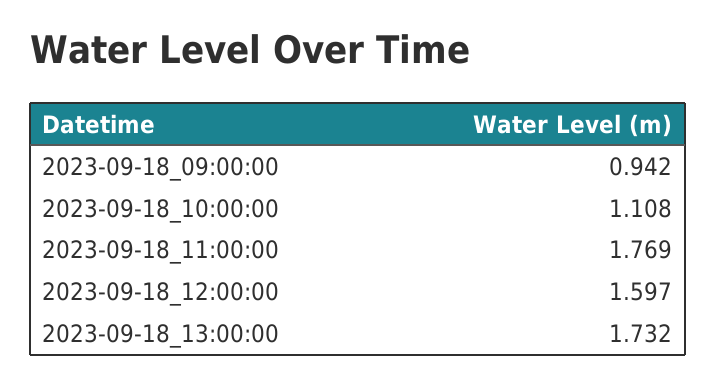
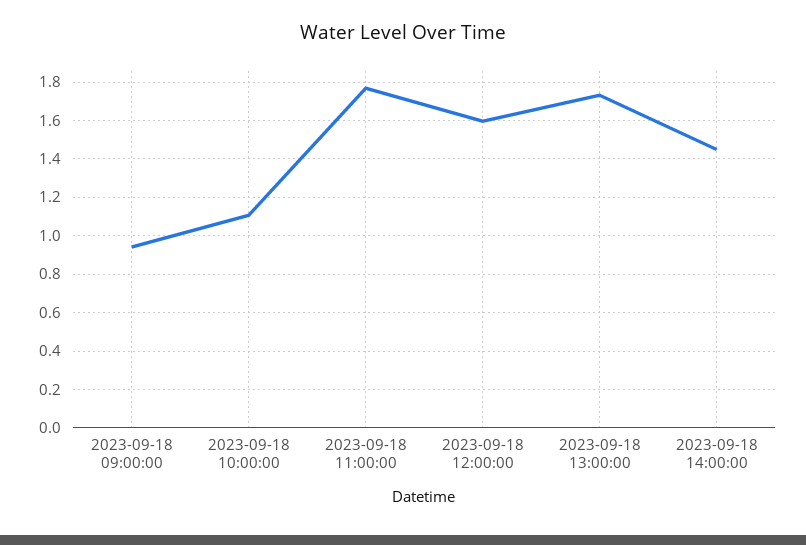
2023-09-18 14:00:00: none -> 1.45

